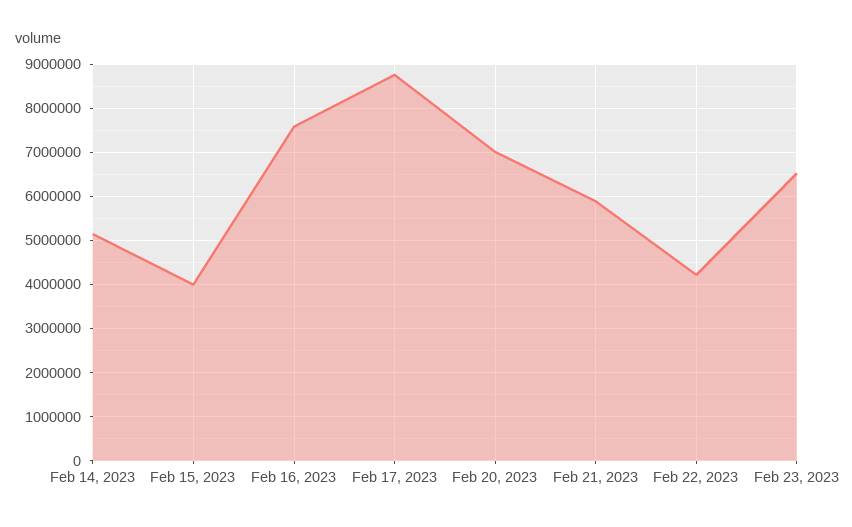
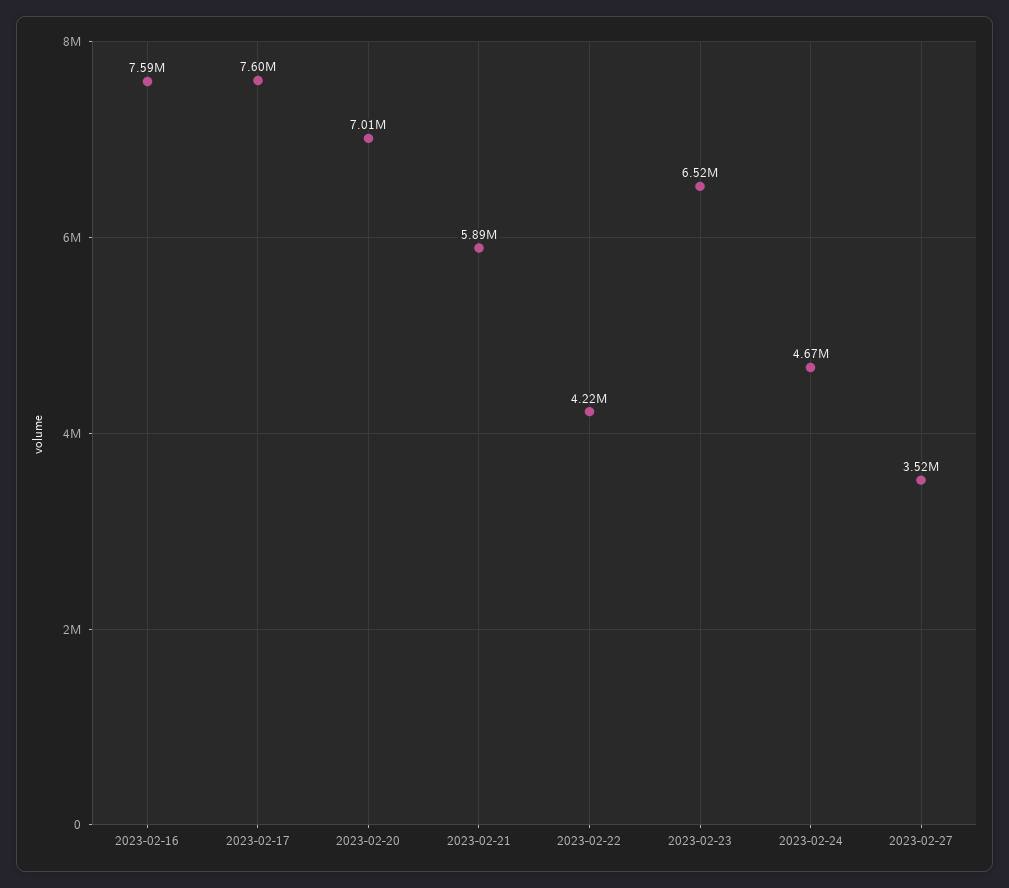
Feb 14, 2023: 5200000 -> none
Feb 15, 2023: 4000000 -> none
Feb 17, 2023: 8800000 -> 7600000
2023-02-24: none -> 4670000
2023-02-27: none -> 3520000

